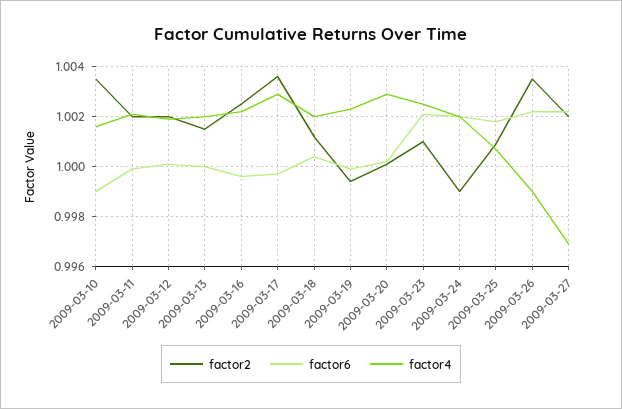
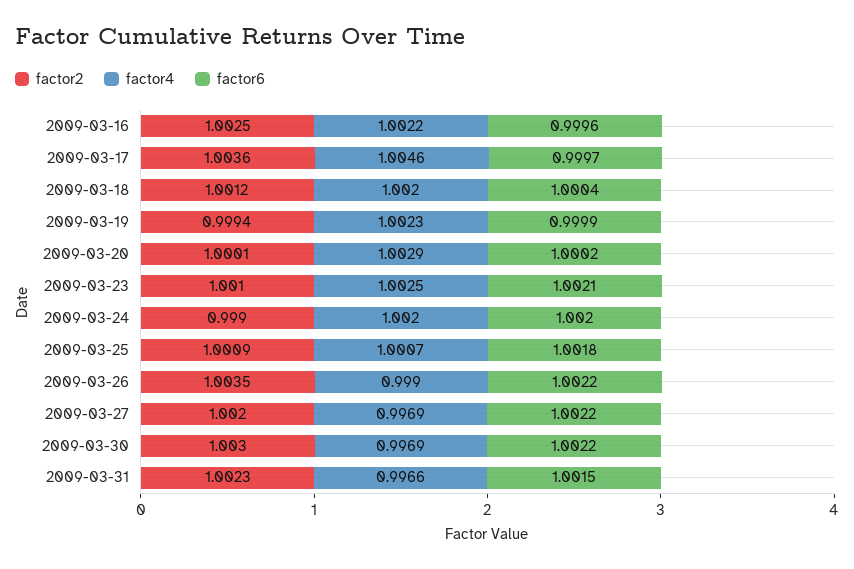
factor2, 2009-03-10: 1.0035 -> none
factor6, 2009-03-10: 0.999 -> none
factor4, 2009-03-10: 1.0015 -> none
factor2, 2009-03-11: 1.002 -> none
factor6, 2009-03-11: 1 -> none
factor4, 2009-03-11: 1.002 -> none
factor2, 2009-03-12: 1.002 -> none
factor6, 2009-03-12: 1 -> none
factor4, 2009-03-12: 1.002 -> none
factor2, 2009-03-13: 1.0015 -> none
factor6, 2009-03-13: 1 -> none
factor4, 2009-03-13: 1.002 -> none
factor4, 2009-03-17: 1.003 -> 1.0046
factor2, 2009-03-30: none -> 1.003
factor4, 2009-03-30: none -> 0.9969
factor6, 2009-03-30: none -> 1.0022
factor2, 2009-03-31: none -> 1.0023
factor4, 2009-03-31: none -> 0.9966
factor6, 2009-03-31: none -> 1.0015

